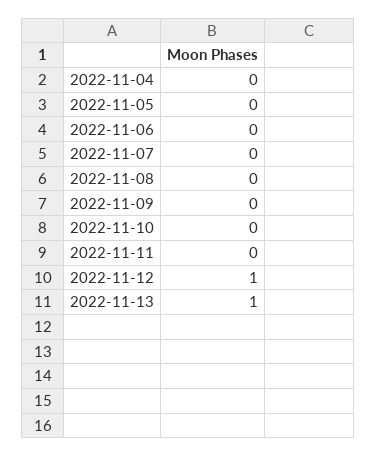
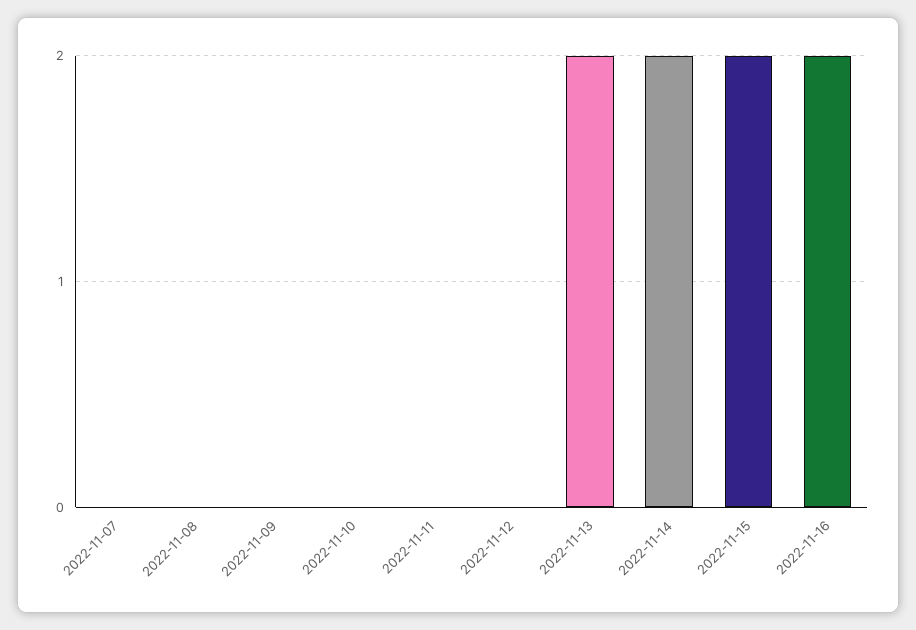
2022-11-04: 0 -> none
2022-11-05: 0 -> none
2022-11-06: 0 -> none
2022-11-12: 1 -> 0
2022-11-13: 1 -> 2
2022-11-14: none -> 2
2022-11-15: none -> 2
2022-11-16: none -> 2

